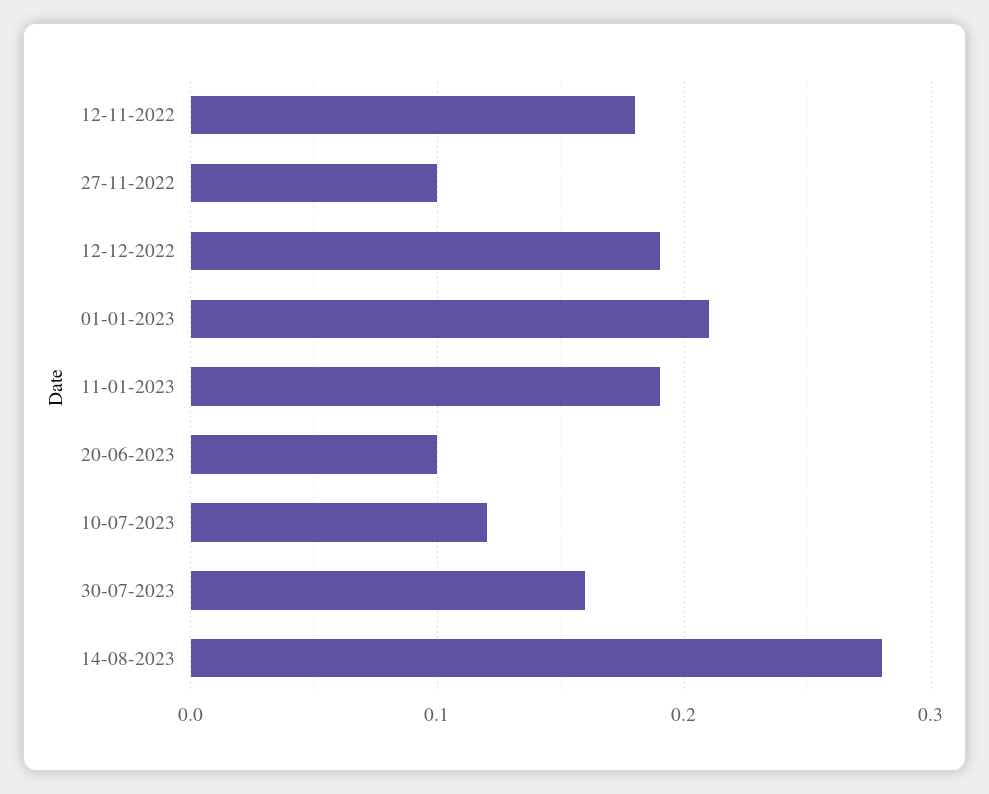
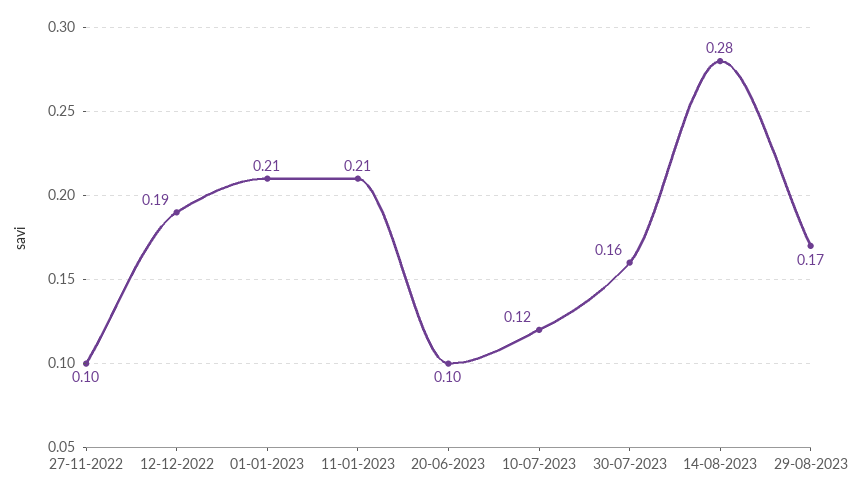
12-11-2022: 0.18 -> none
11-01-2023: 0.19 -> 0.21
29-08-2023: none -> 0.17

